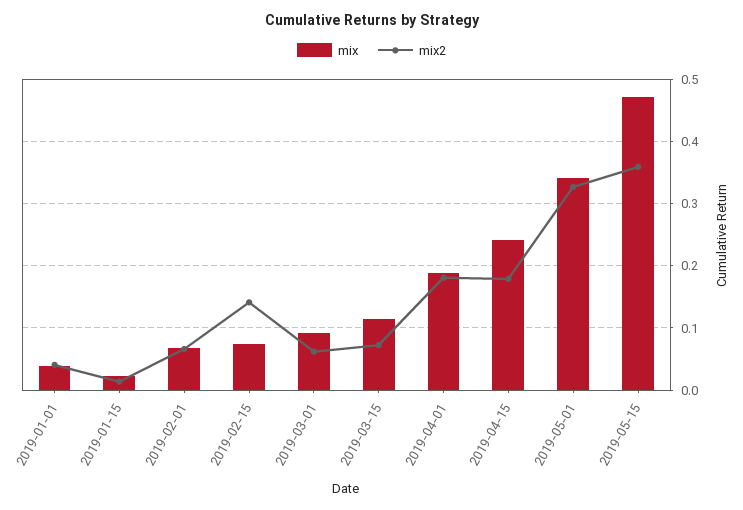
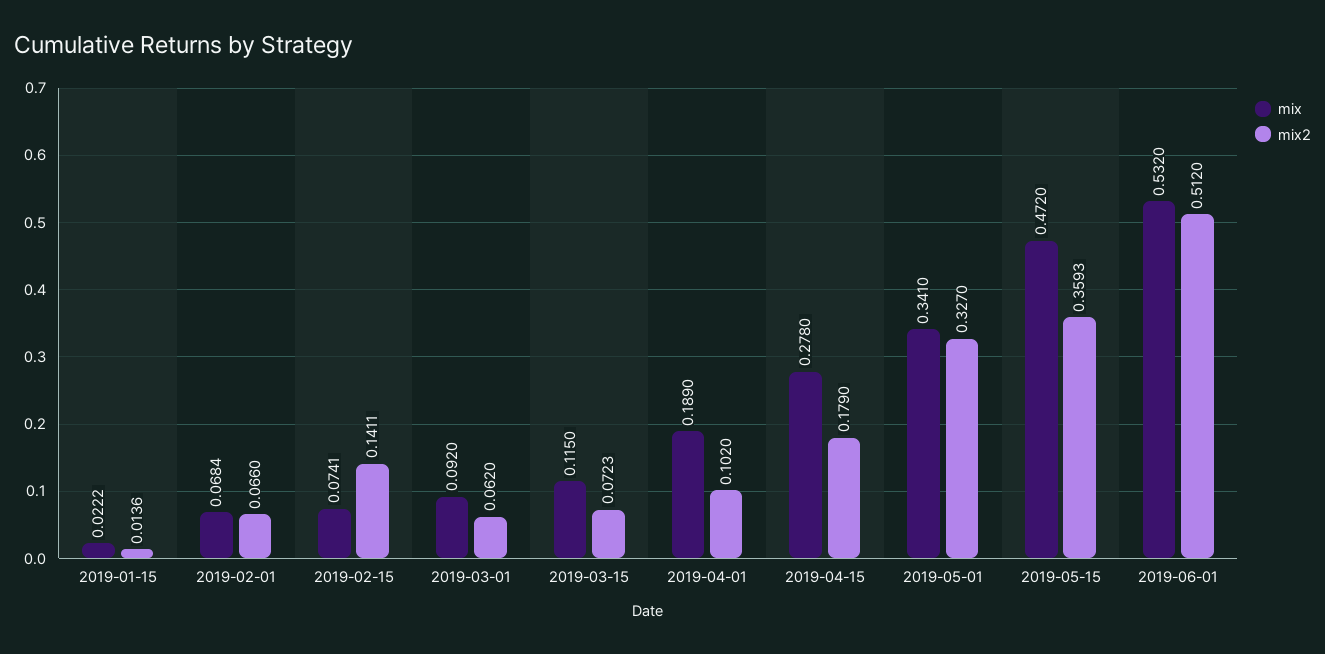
mix, 2019-01-01: 0.04 -> none
mix2, 2019-01-01: 0.04 -> none
mix2, 2019-04-01: 0.18 -> 0.102
mix, 2019-04-15: 0.24 -> 0.278
mix, 2019-06-01: none -> 0.532
mix2, 2019-06-01: none -> 0.512

